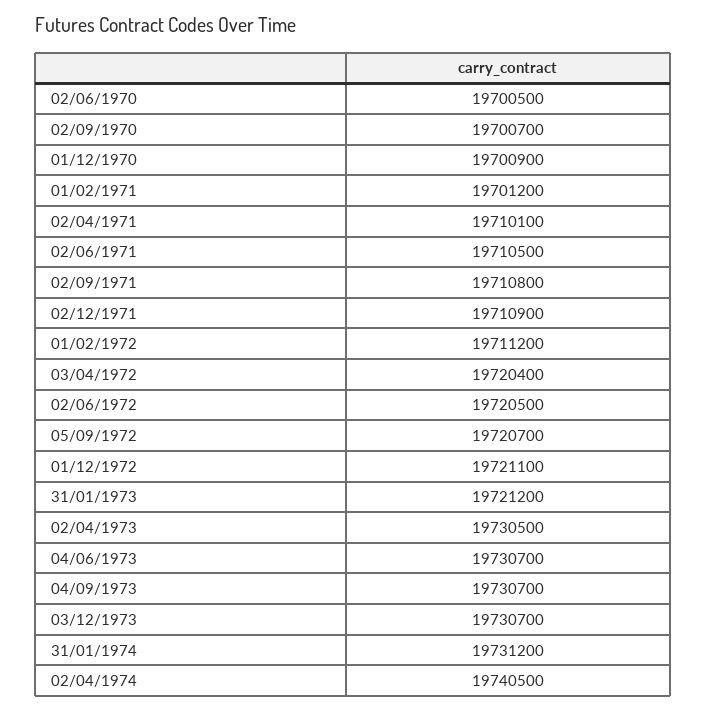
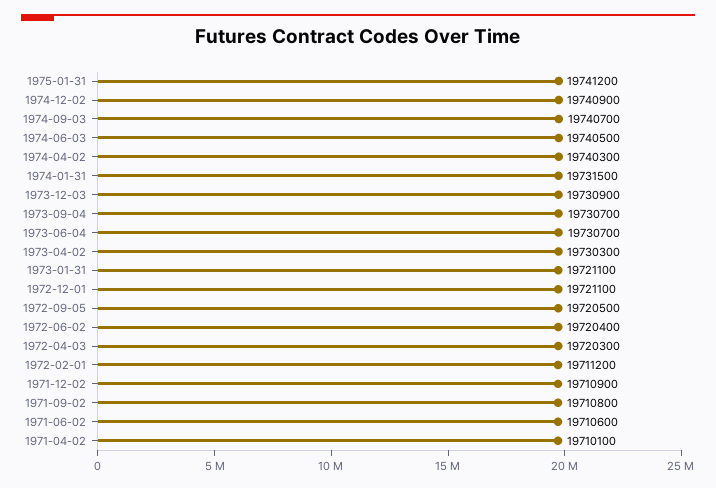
02/06/1970: 19700500 -> none
02/09/1970: 19700700 -> none
01/12/1970: 19700900 -> none
01/02/1971: 19701200 -> none
02/06/1971: 19710500 -> 19710600
03/04/1972: 19720400 -> 19720300
02/06/1972: 19720500 -> 19720400
05/09/1972: 19720700 -> 19720500
31/01/1973: 19721200 -> 19721100
02/04/1973: 19730500 -> 19730300
03/12/1973: 19730700 -> 19730900
31/01/1974: 19731200 -> 19731500
02/04/1974: 19740500 -> 19740300
1975-01-31: none -> 19741200
1974-12-02: none -> 19740900
1974-09-03: none -> 19740700
1974-06-03: none -> 19740500

